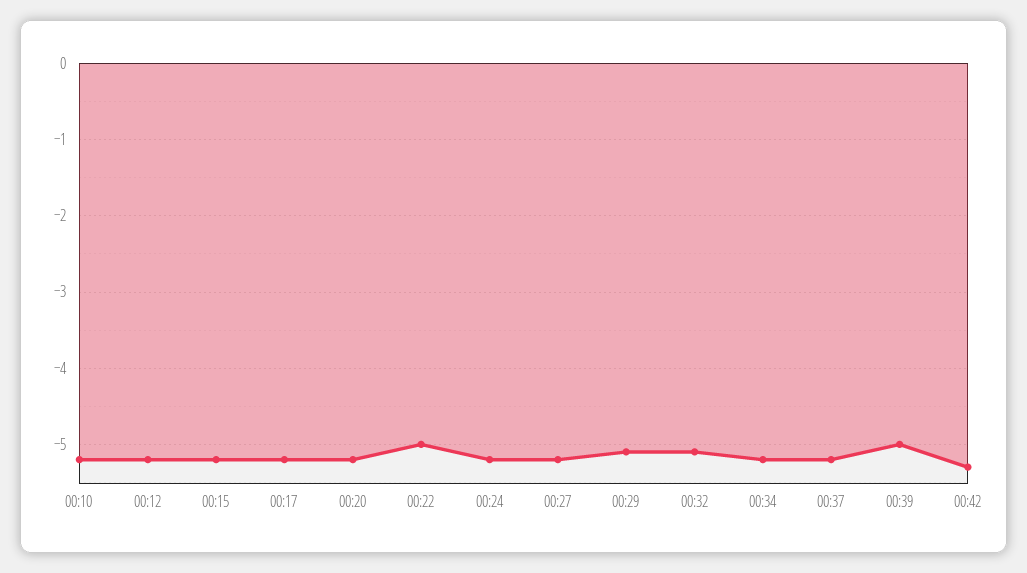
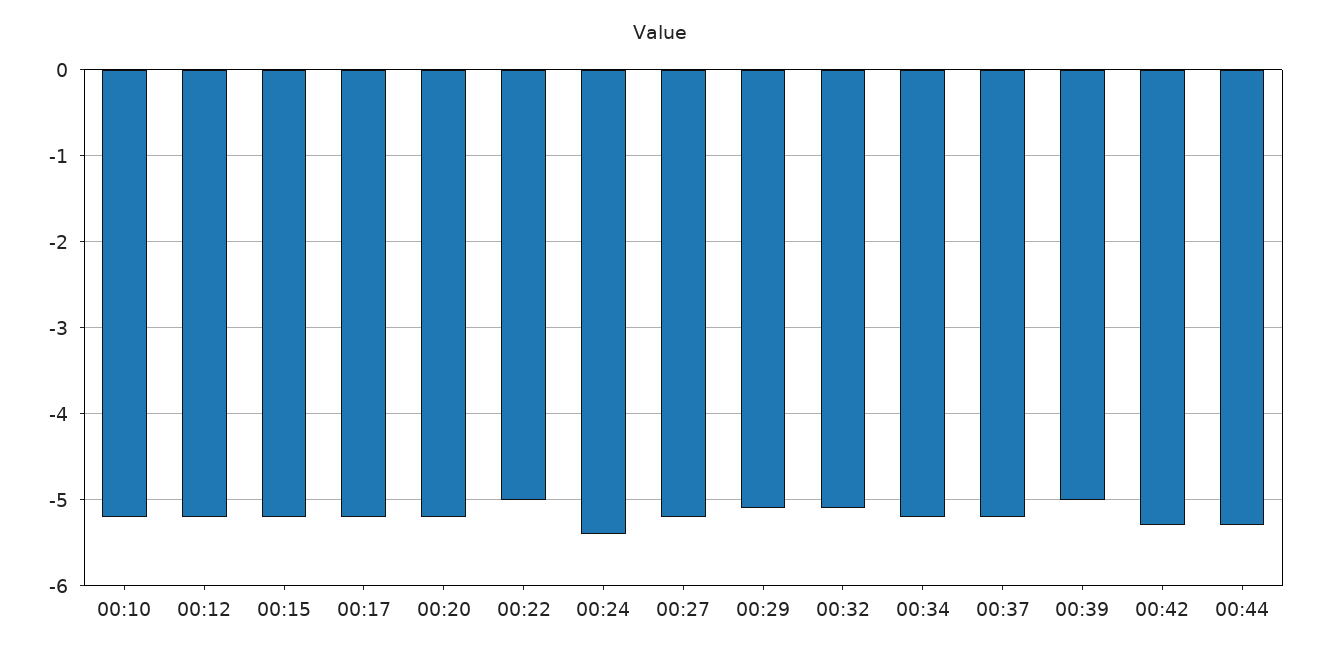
00:24: -5.2 -> -5.4
00:44: none -> -5.3

